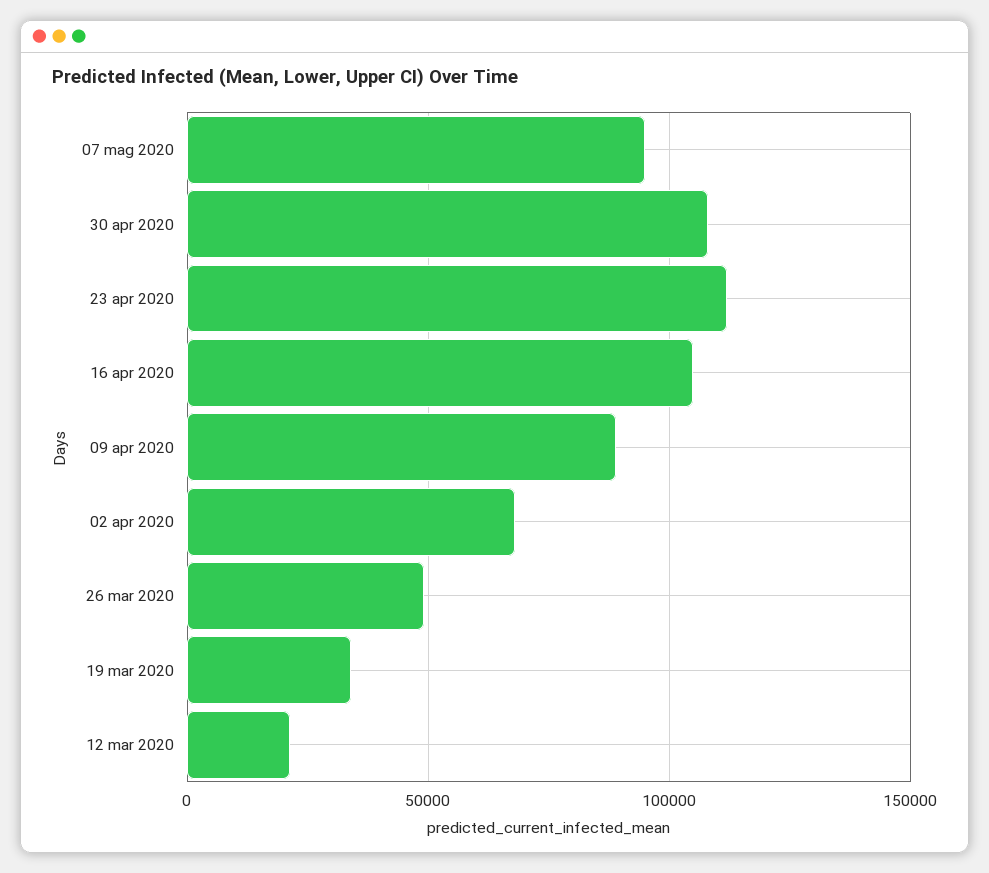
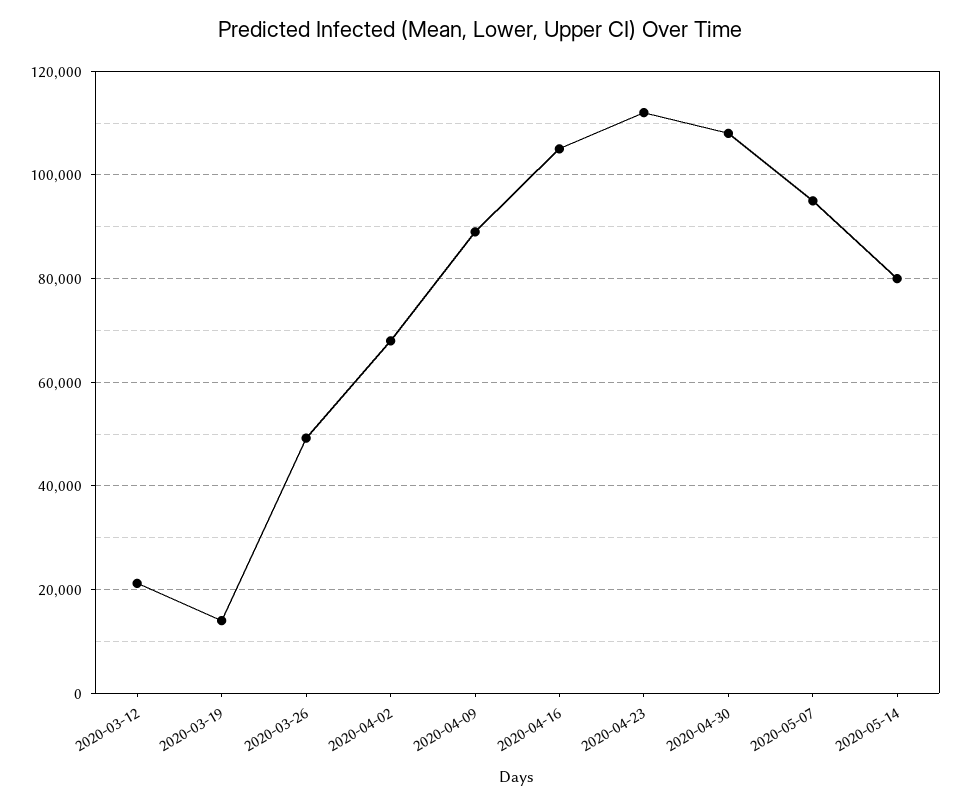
19 mar 2020: 35000 -> 14000
2020-05-14: none -> 80000

